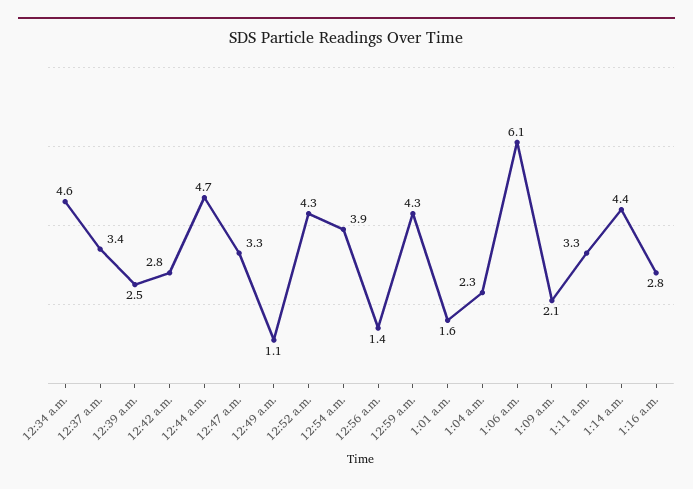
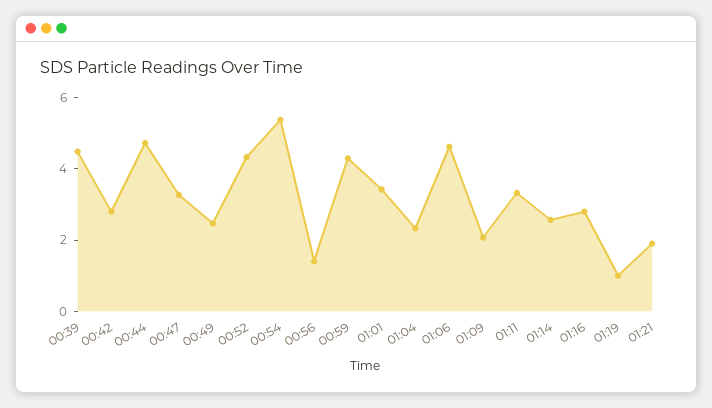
12:34 a.m.: 4.6 -> none
12:37 a.m.: 3.4 -> none
12:39 a.m.: 2.5 -> 4.5
12:49 a.m.: 1.1 -> 2.5
12:54 a.m.: 3.9 -> 5.5
1:01 a.m.: 1.6 -> 3.5
1:06 a.m.: 6.1 -> 4.5
1:14 a.m.: 4.4 -> 2.5
01:19: none -> 1
01:21: none -> 2

